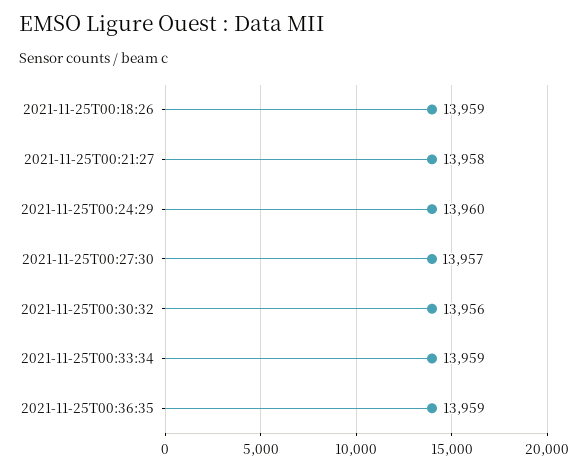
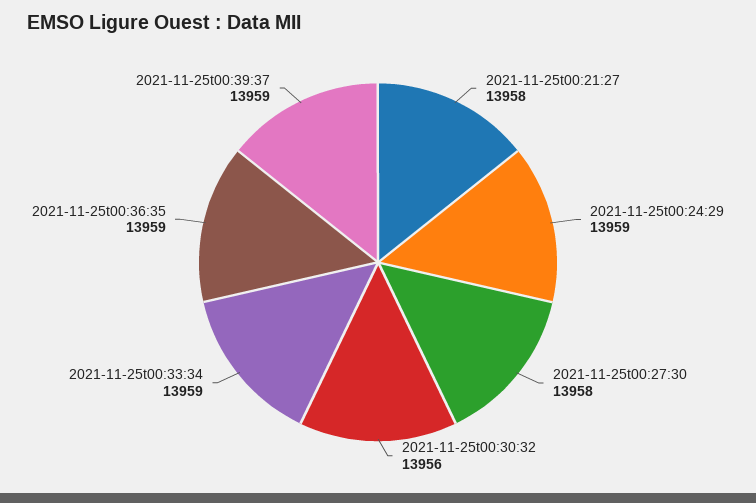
2021-11-25T00:18:26: 13959 -> none
2021-11-25T00:24:29: 13960 -> 13959
2021-11-25T00:27:30: 13957 -> 13958
2021-11-25t00:39:37: none -> 13959

